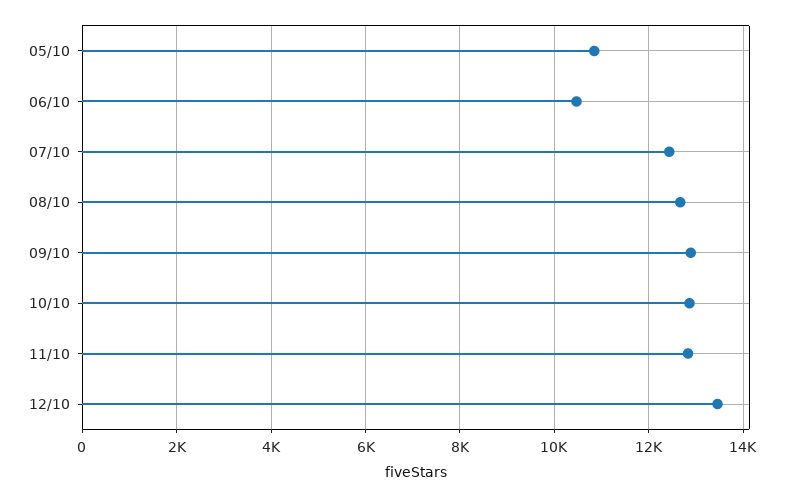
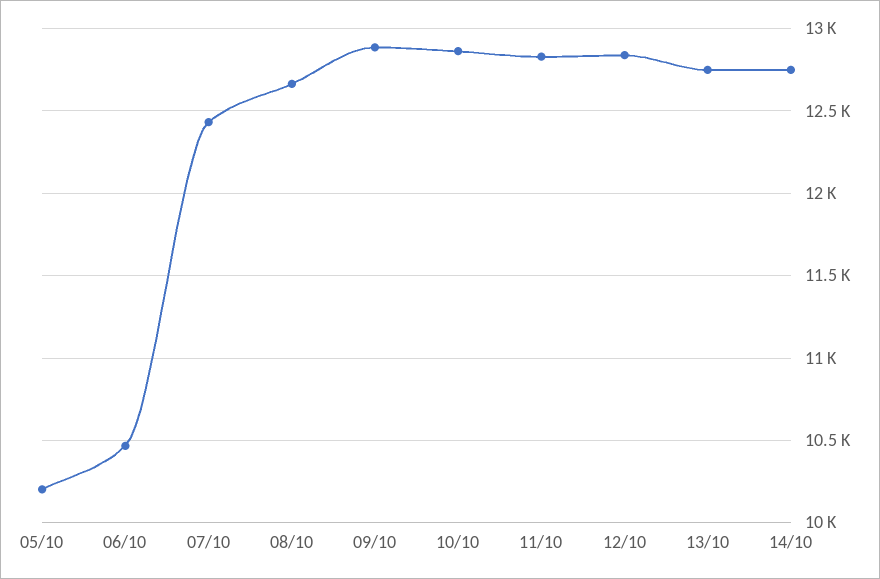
05/10: 10800 -> 10200
12/10: 13400 -> 12850
13/10: none -> 12750
14/10: none -> 12750

